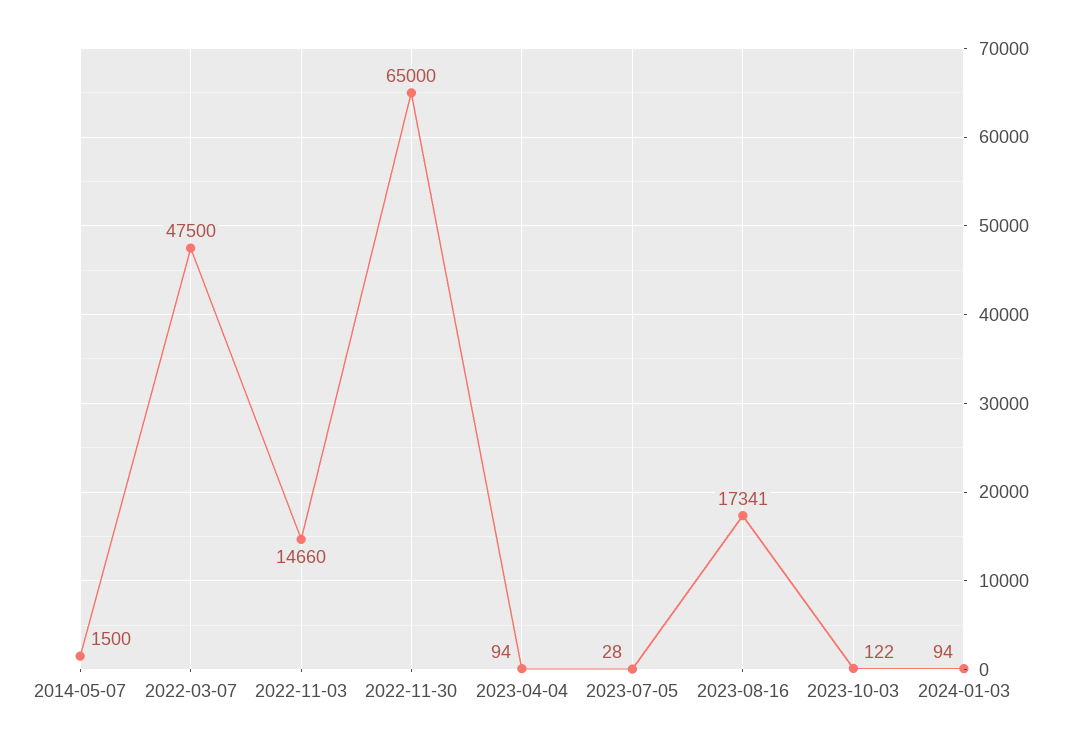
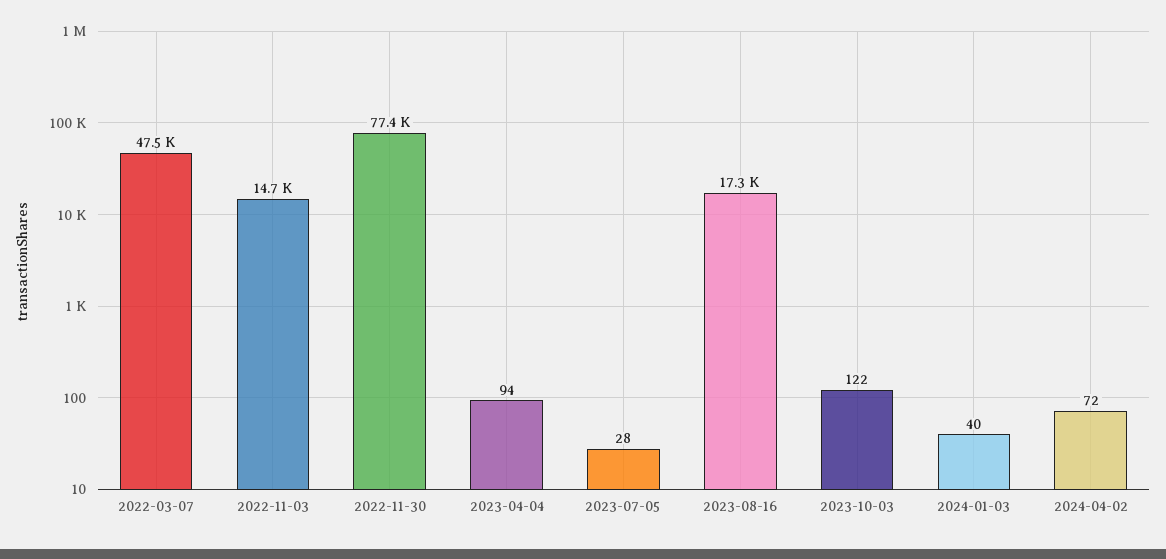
2014-05-07: 1500 -> none
2022-11-30: 65000 -> 77400
2024-01-03: 94 -> 40
2024-04-02: none -> 72

